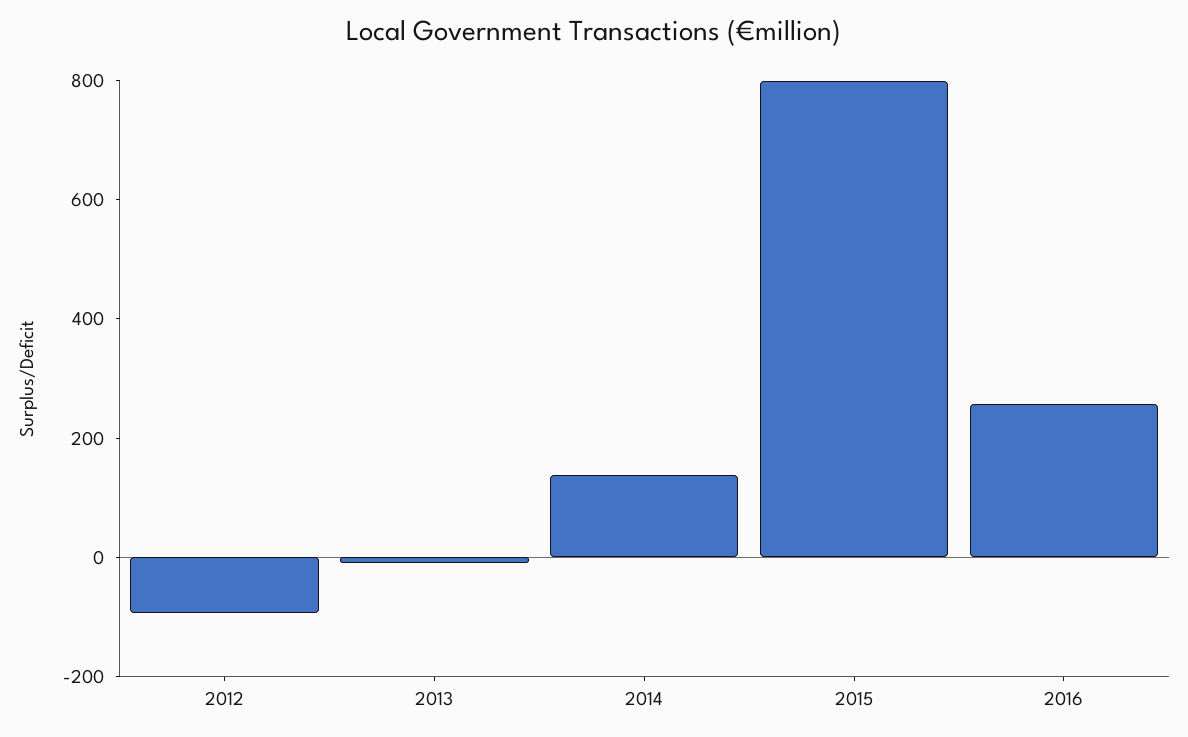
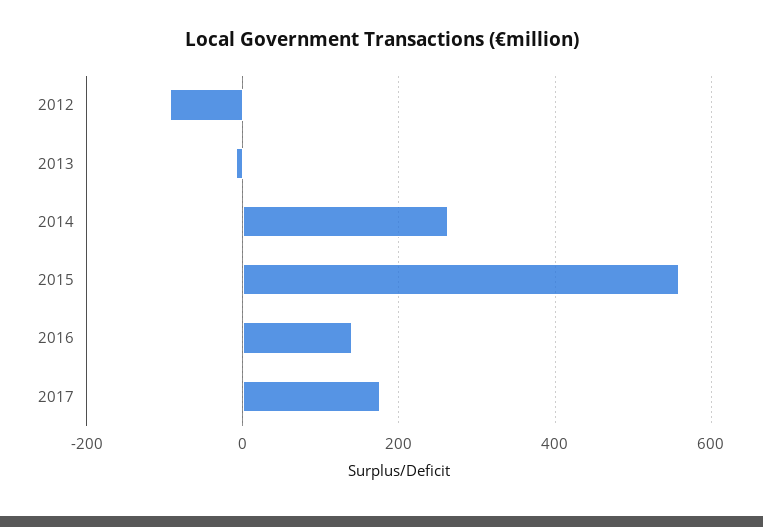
2014: 150 -> 260
2015: 800 -> 560
2016: 250 -> 140
2017: none -> 180

